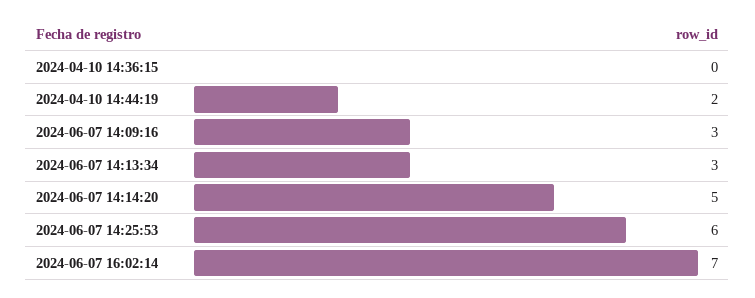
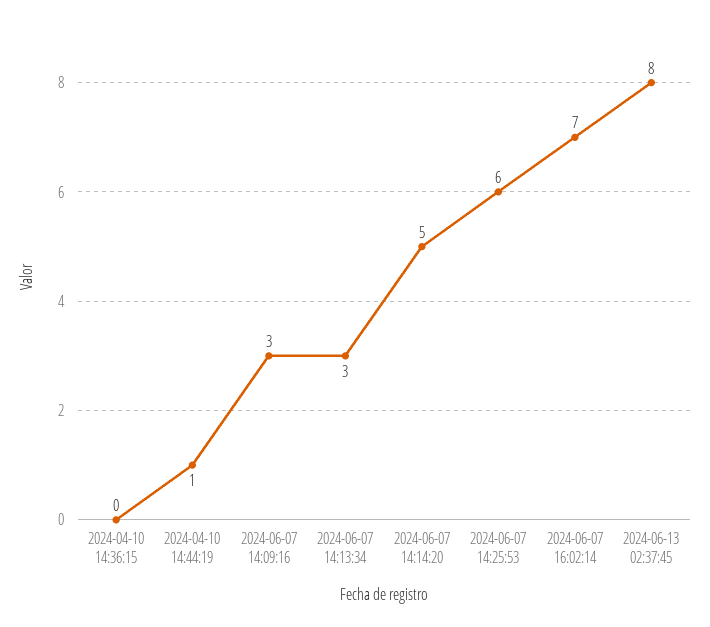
2024-04-10 14:44:19: 2 -> 1
2024-06-13 02:37:45: none -> 8

